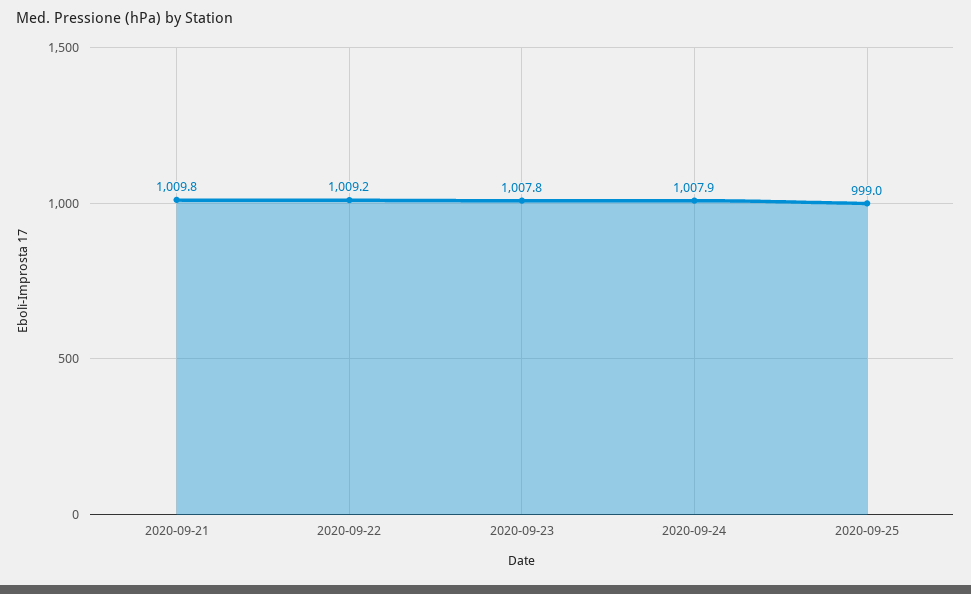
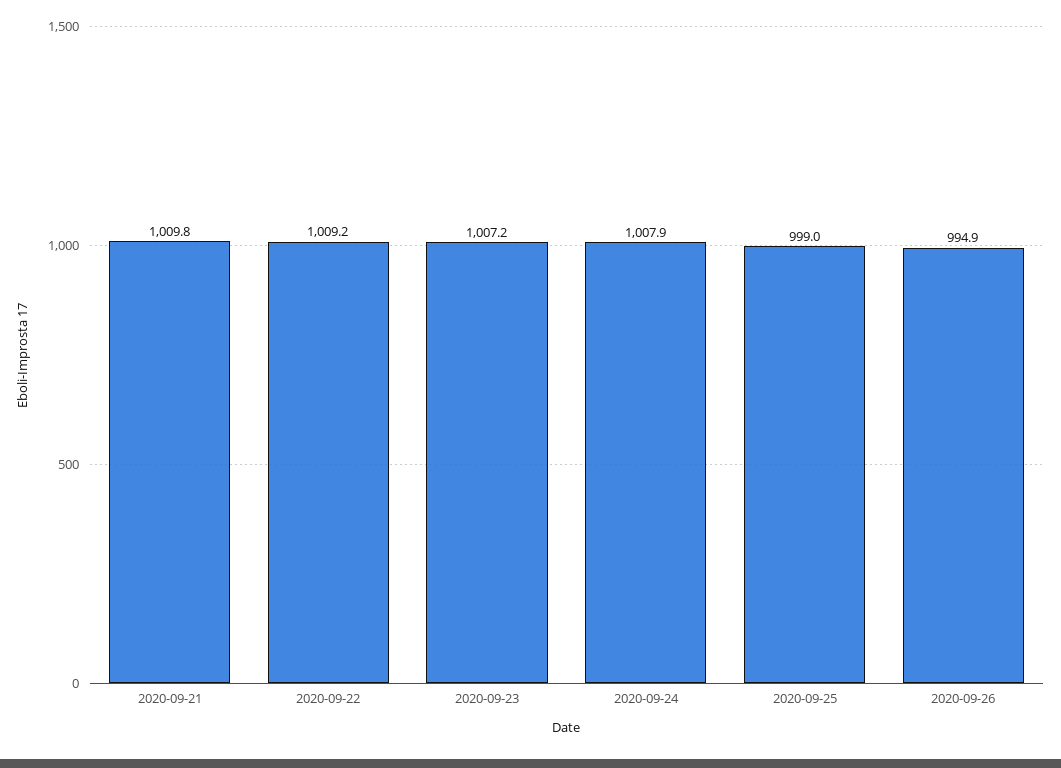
2020-09-23: 1007.8 -> 1007.2
2020-09-26: none -> 994.9

